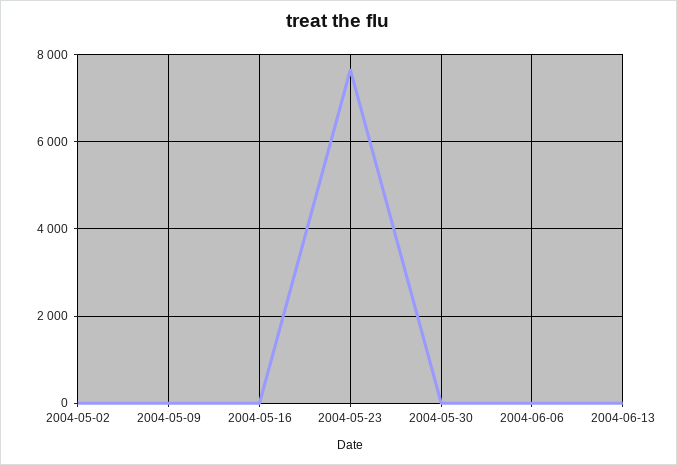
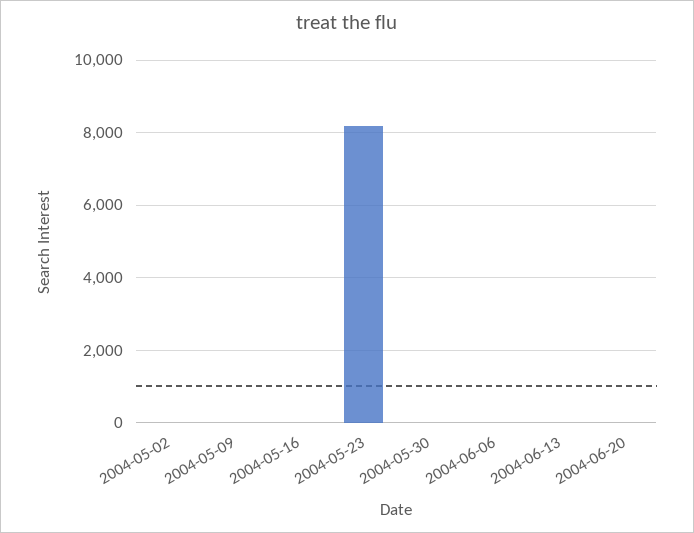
2004-05-23: 7600 -> 8200
2004-06-20: none -> 0

